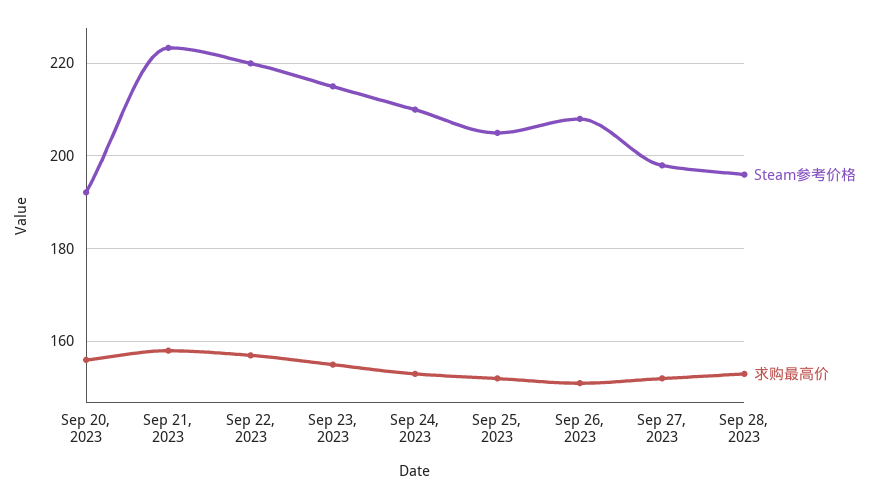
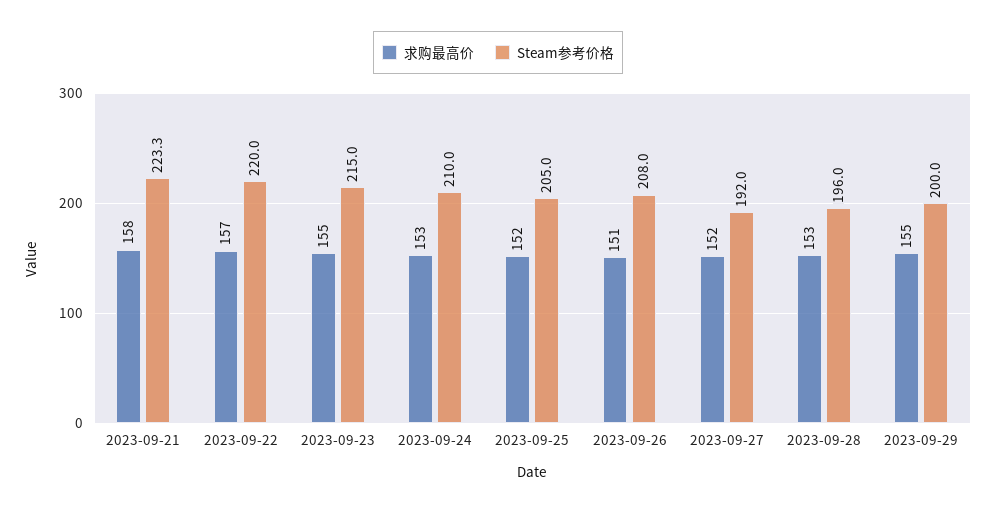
Steam参考价格, Sep 20, 2023: 192 -> none
求购最高价, Sep 20, 2023: 156 -> none
Steam参考价格, Sep 27, 2023: 198 -> 192
求购最高价, 2023-09-29: none -> 155
Steam参考价格, 2023-09-29: none -> 200

